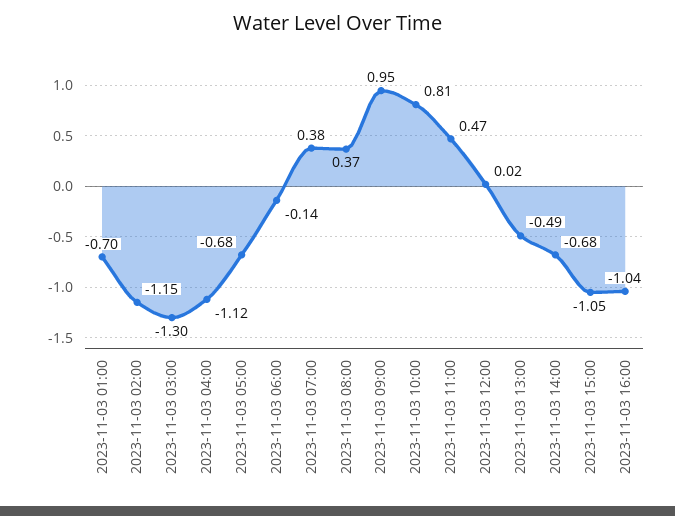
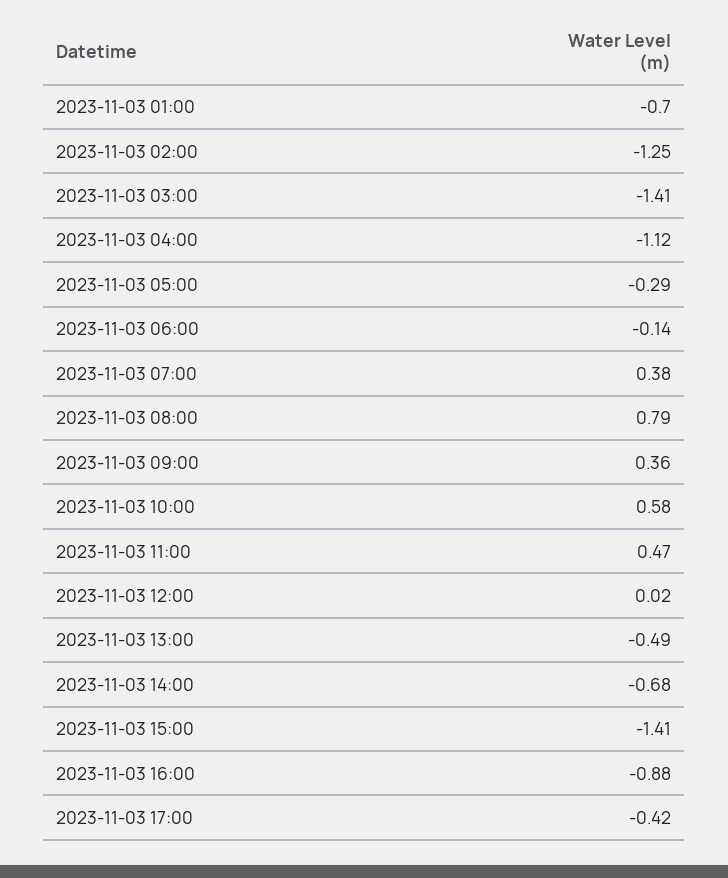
2023-11-03 02:00: -1.15 -> -1.25
2023-11-03 03:00: -1.3 -> -1.41
2023-11-03 05:00: -0.68 -> -0.29
2023-11-03 08:00: 0.37 -> 0.79
2023-11-03 09:00: 0.95 -> 0.36
2023-11-03 10:00: 0.81 -> 0.58
2023-11-03 15:00: -1.05 -> -1.41
2023-11-03 16:00: -1.04 -> -0.88
2023-11-03 17:00: none -> -0.42

